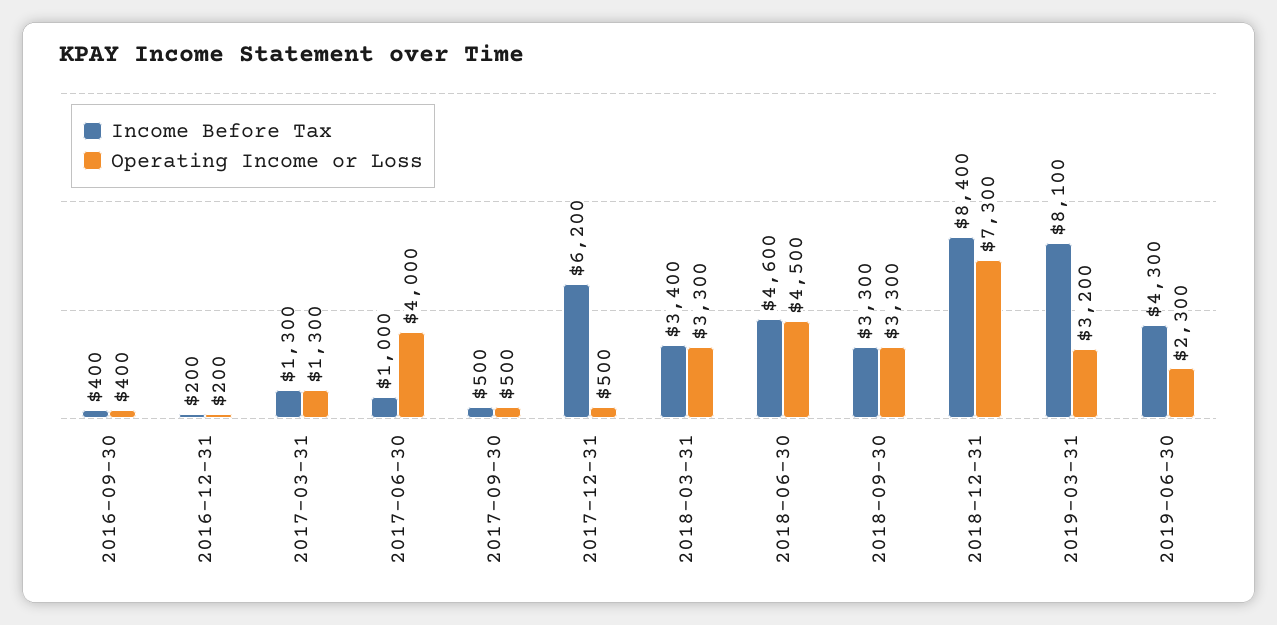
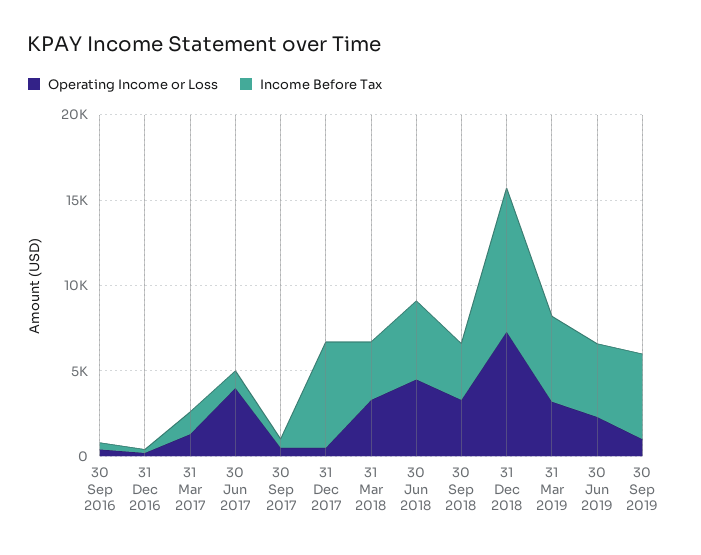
Income Before Tax, 2019-03-31: 8100 -> 5000
Operating Income or Loss, 30 Sep 2019: none -> 1000
Income Before Tax, 30 Sep 2019: none -> 5000

